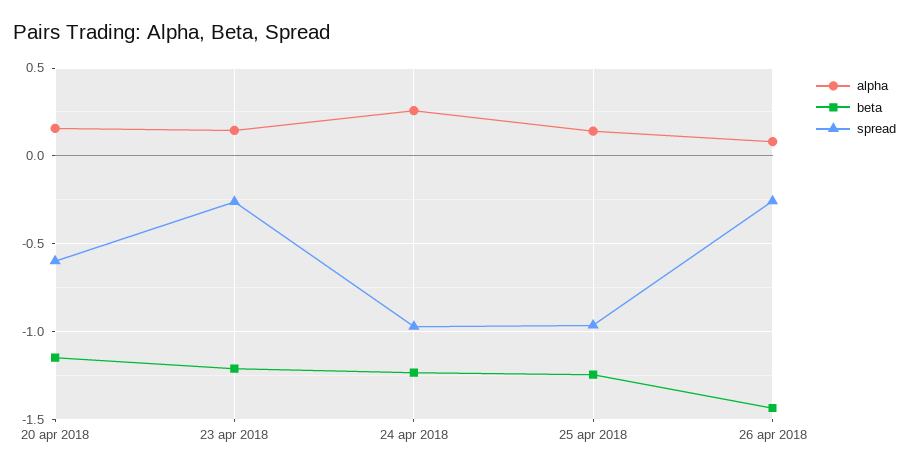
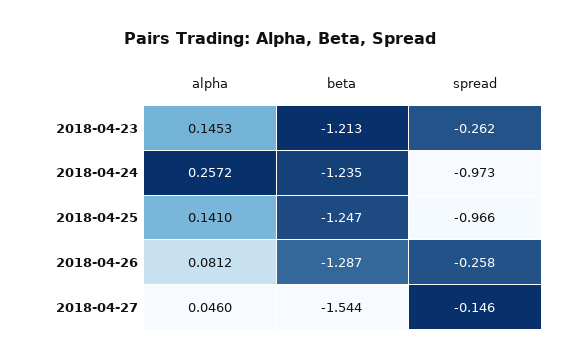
alpha, 20 apr 2018: 0.15 -> none
beta, 20 apr 2018: -1.15 -> none
spread, 20 apr 2018: -0.6 -> none
beta, 26 apr 2018: -1.45 -> -1.287
alpha, 2018-04-27: none -> 0.046
beta, 2018-04-27: none -> -1.544
spread, 2018-04-27: none -> -0.146

